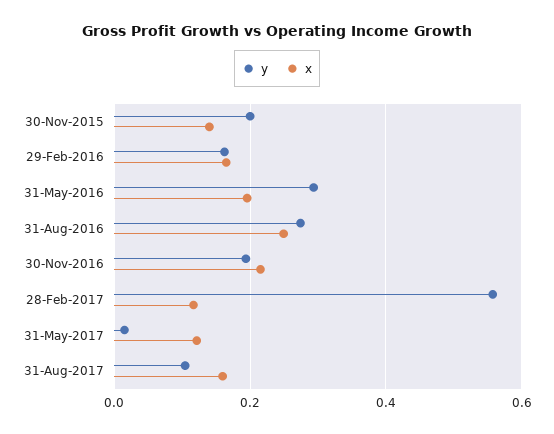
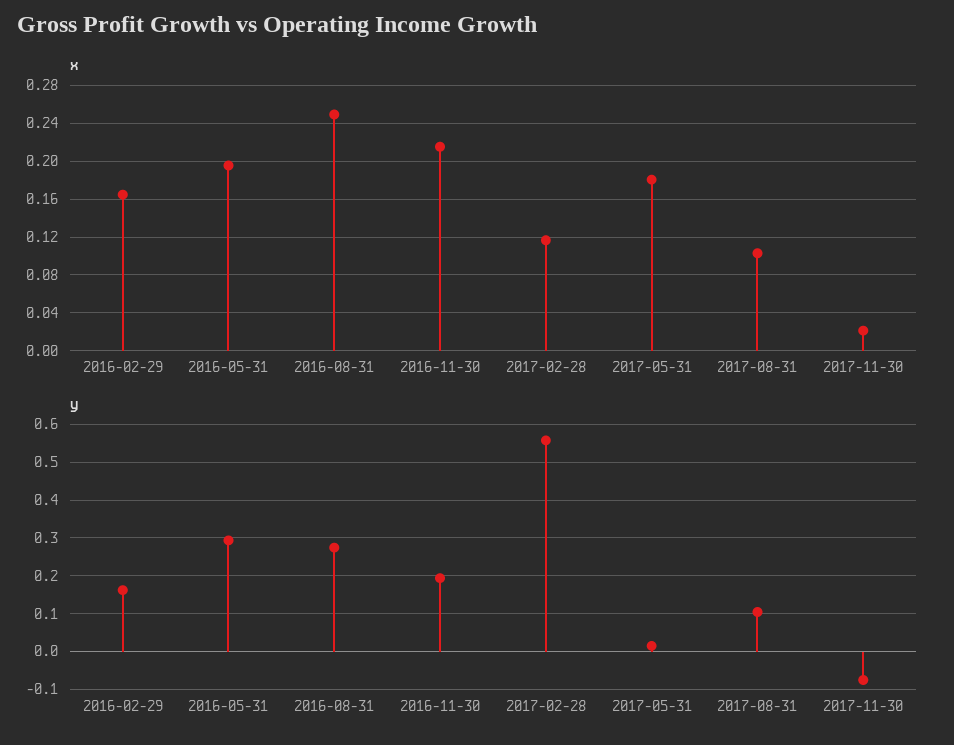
y, 30-Nov-2015: 0.2 -> none
x, 30-Nov-2015: 0.14 -> none
x, 31-May-2017: 0.12 -> 0.18
x, 31-Aug-2017: 0.16 -> 0.1
x, 2017-11-30: none -> 0.02
y, 2017-11-30: none -> -0.08

